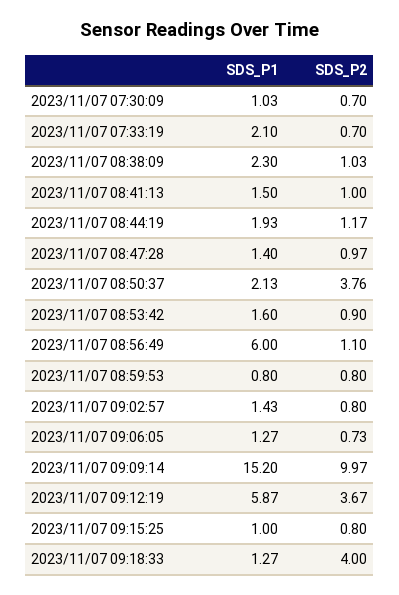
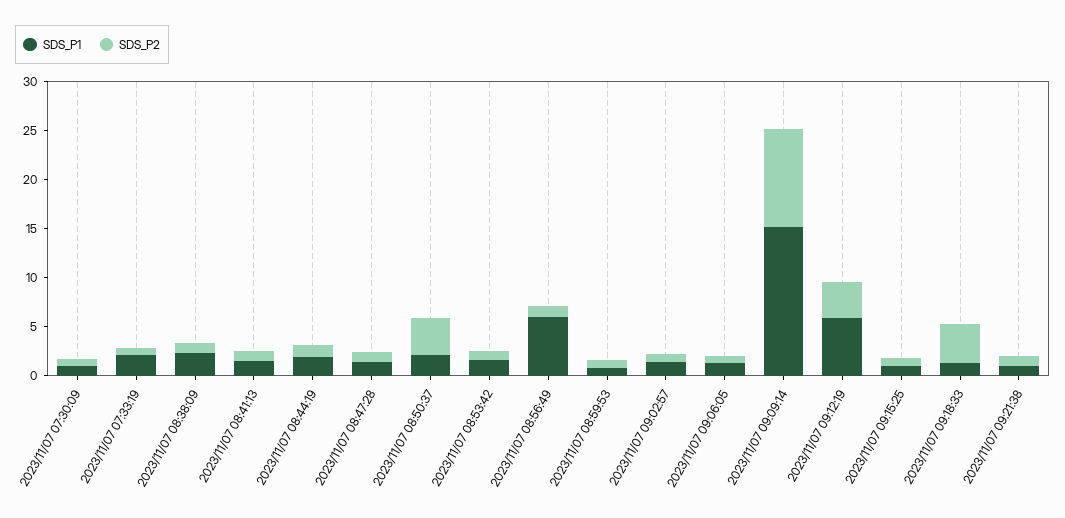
SDS_P1, 2023/11/07 09:21:38: none -> 1
SDS_P2, 2023/11/07 09:21:38: none -> 1

